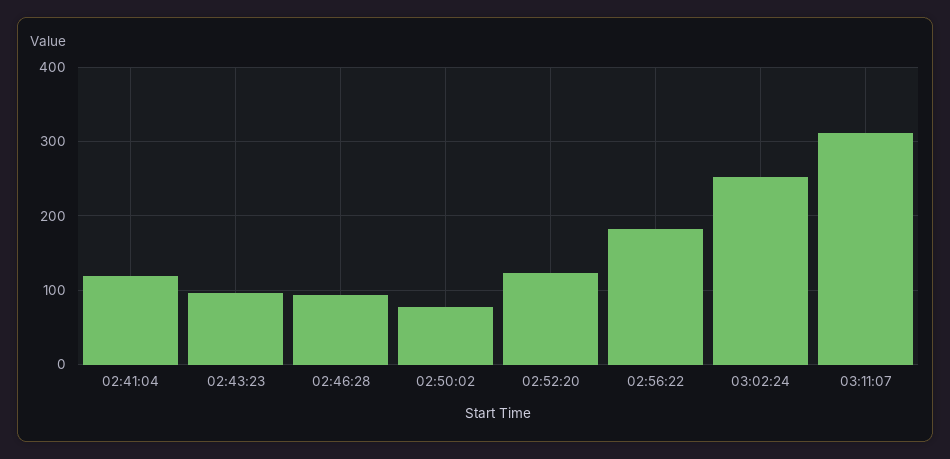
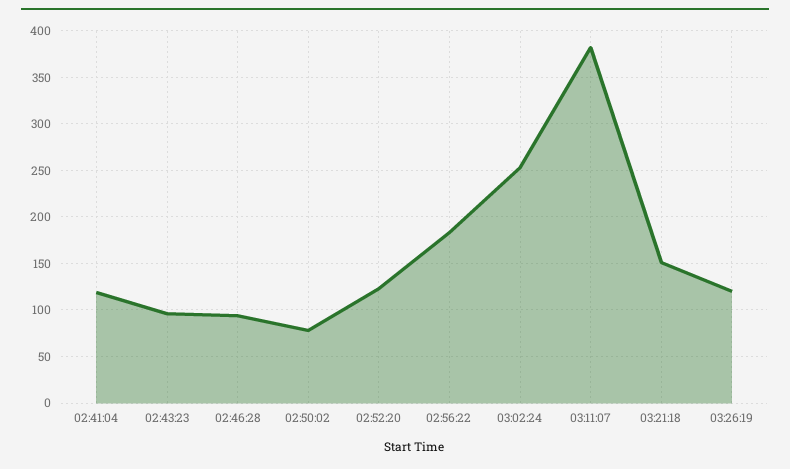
03:11:07: 310 -> 380
03:21:18: none -> 150
03:26:19: none -> 120

